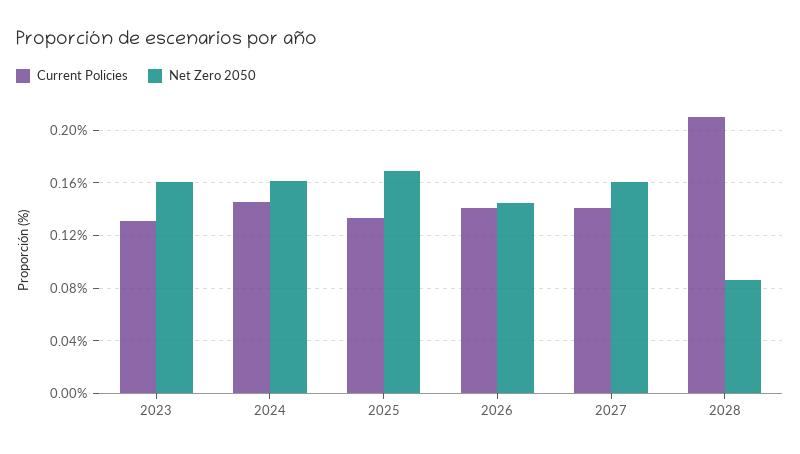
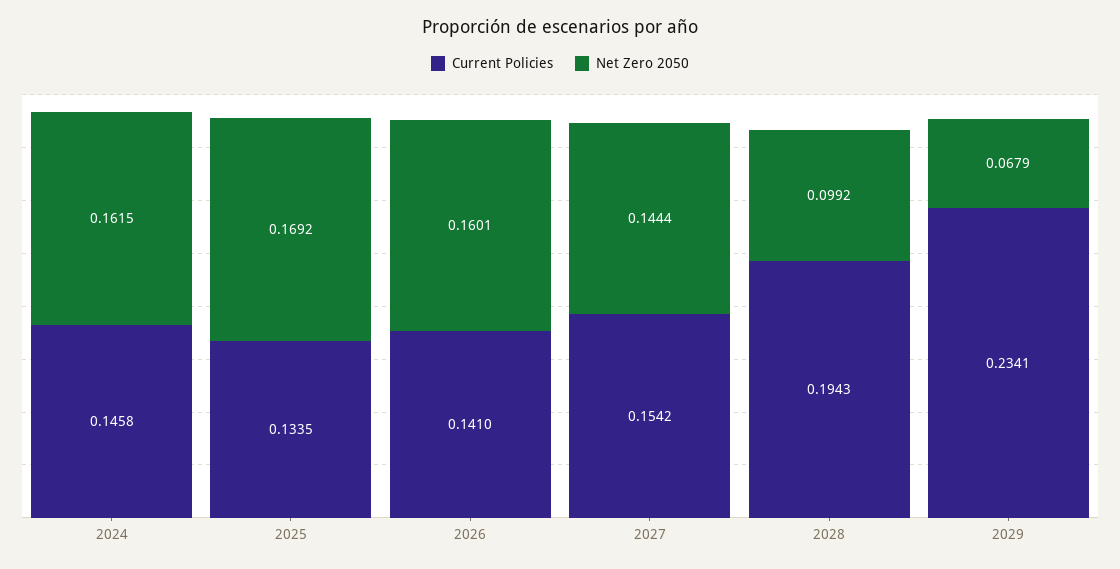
Current Policies, 2023: 0.13 -> none
Net Zero 2050, 2023: 0.16 -> none
Net Zero 2050, 2026: 0.145 -> 0.1601
Current Policies, 2027: 0.14 -> 0.1542
Net Zero 2050, 2027: 0.16 -> 0.1444
Current Policies, 2028: 0.21 -> 0.1943
Net Zero 2050, 2028: 0.085 -> 0.0992
Current Policies, 2029: none -> 0.2341
Net Zero 2050, 2029: none -> 0.0679

